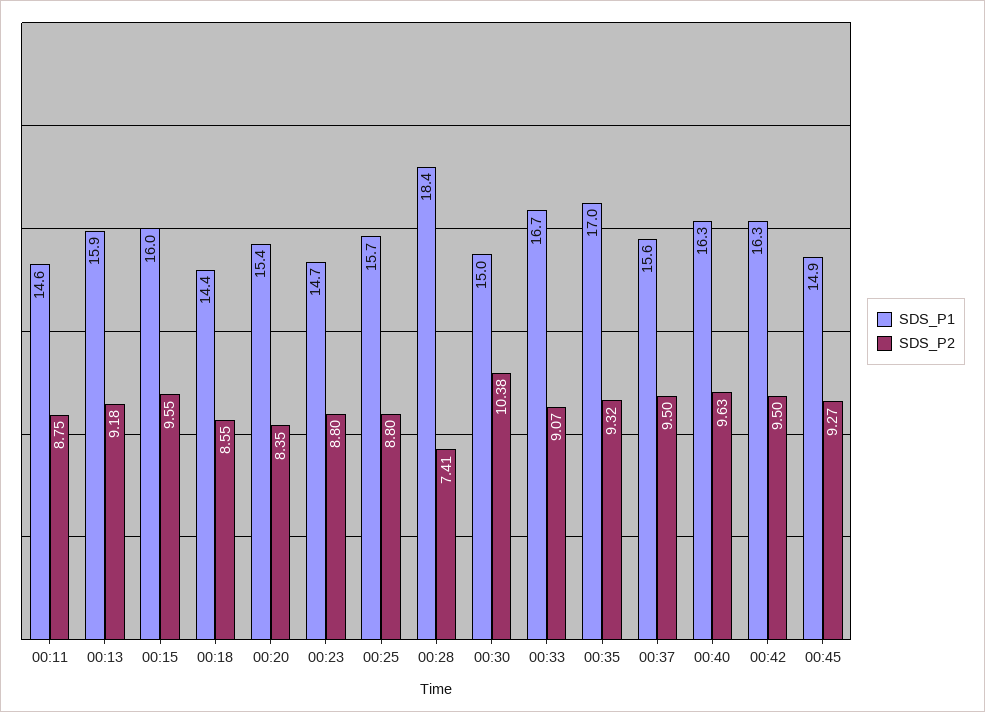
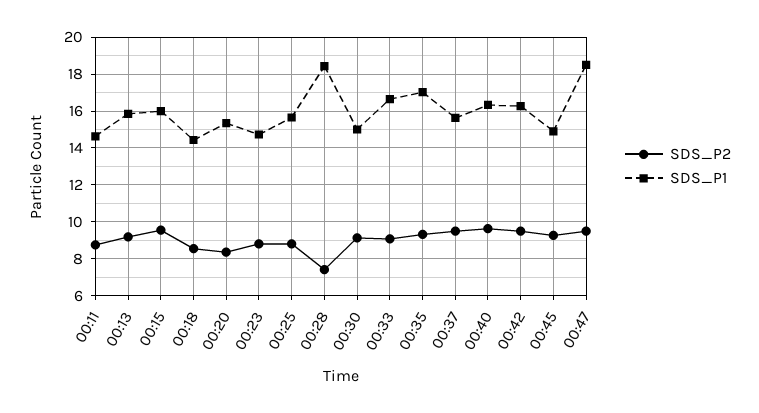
SDS_P2, 00:30: 10.38 -> 9
SDS_P2, 00:47: none -> 9.5
SDS_P1, 00:47: none -> 18.5

